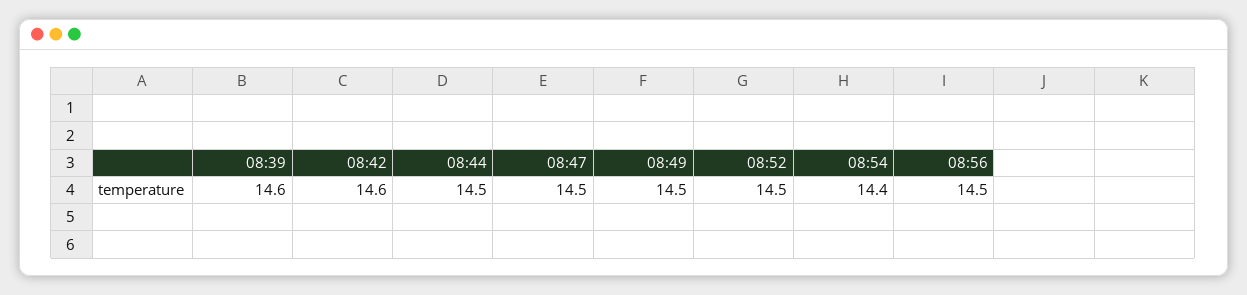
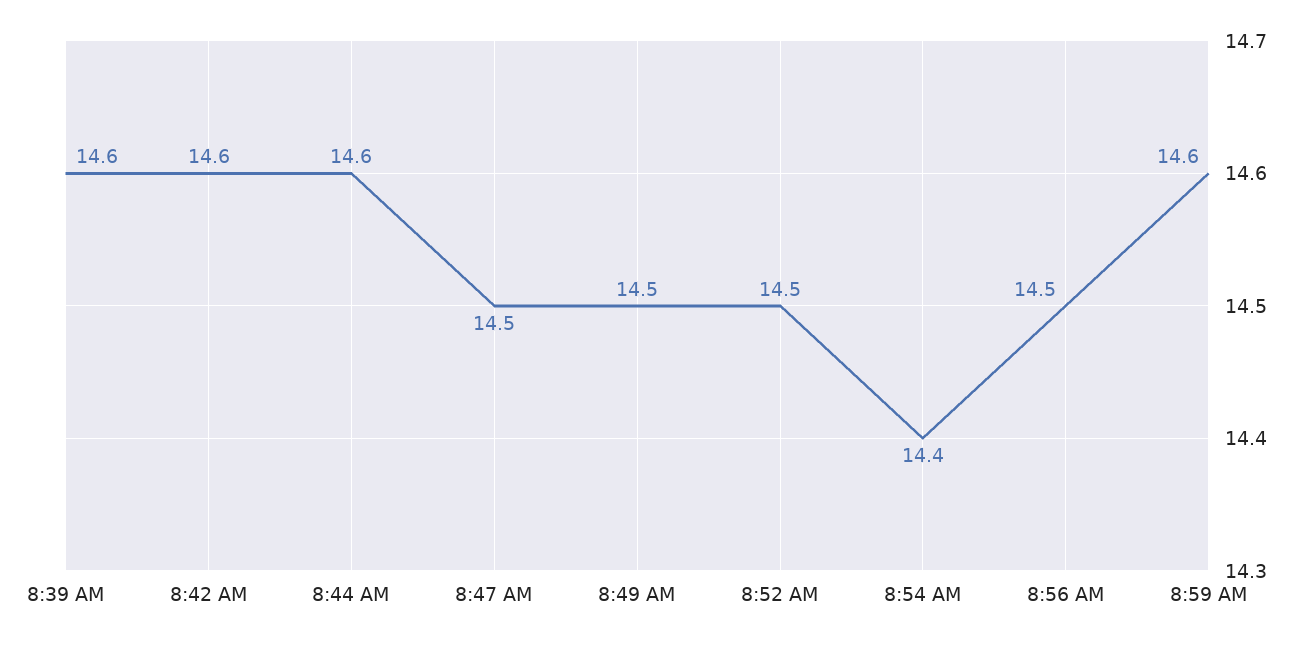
08:44: 14.5 -> 14.6
8:59 AM: none -> 14.6

